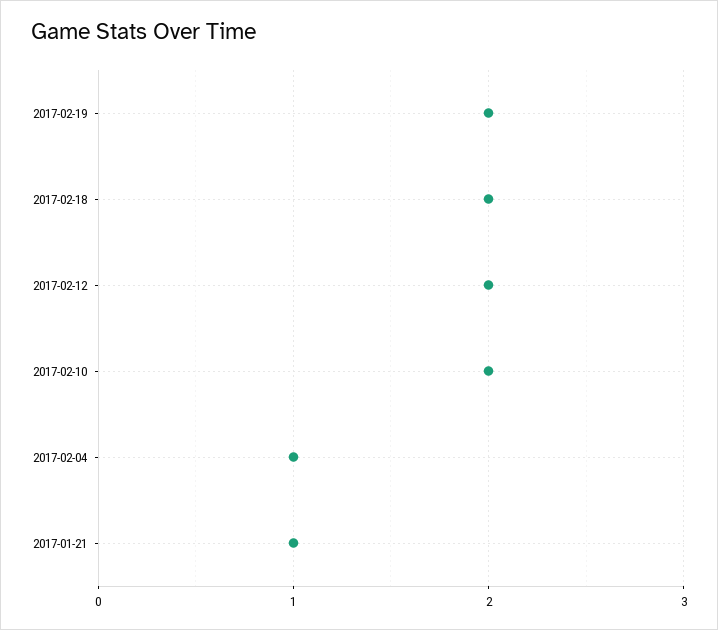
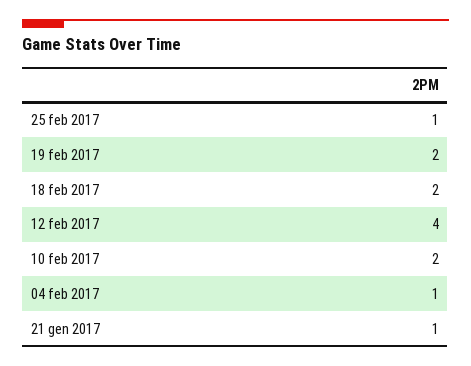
2017-02-12: 2 -> 4
25 feb 2017: none -> 1

